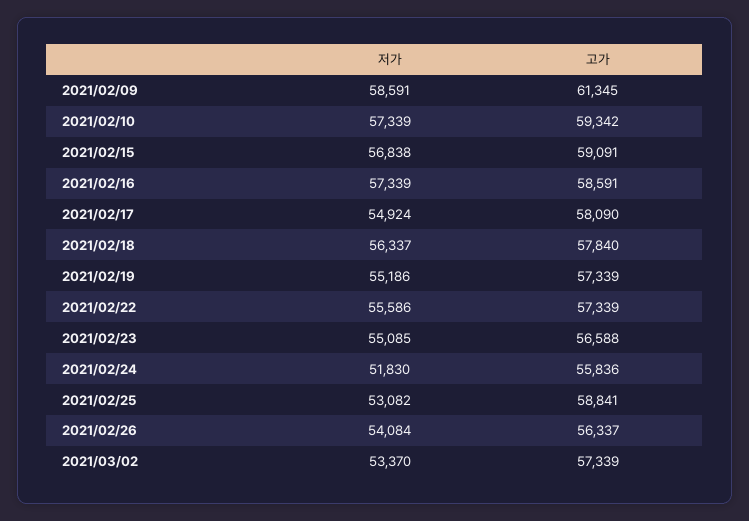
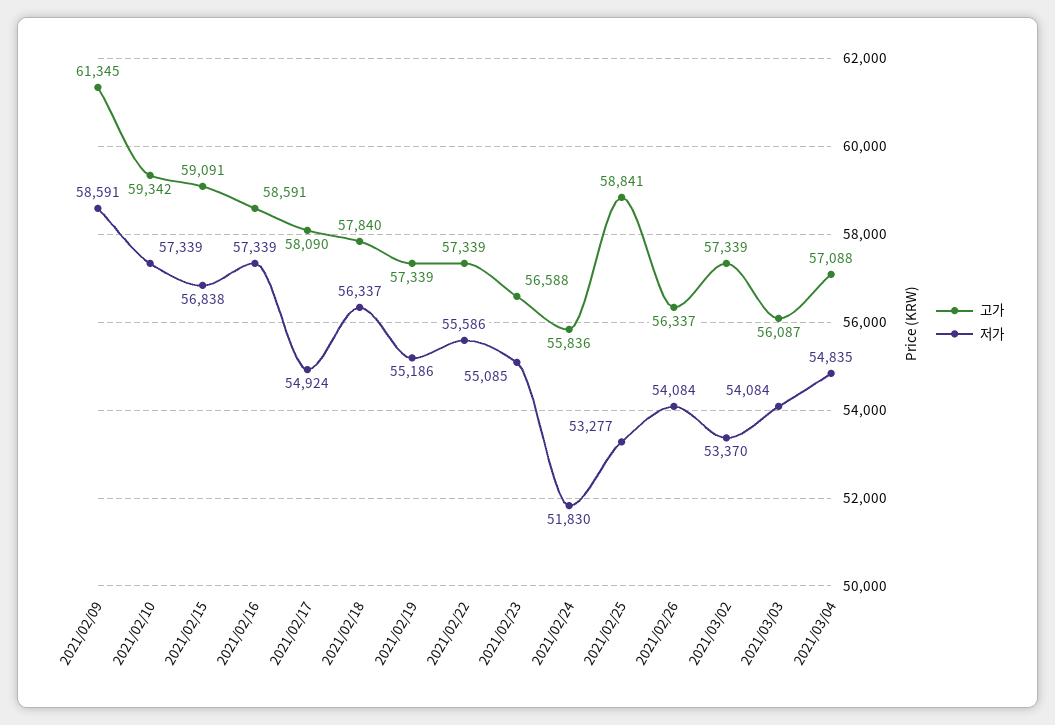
저가, 2021/02/25: 53082 -> 53277
고가, 2021/03/03: none -> 56087
저가, 2021/03/03: none -> 54084
고가, 2021/03/04: none -> 57088
저가, 2021/03/04: none -> 54835

